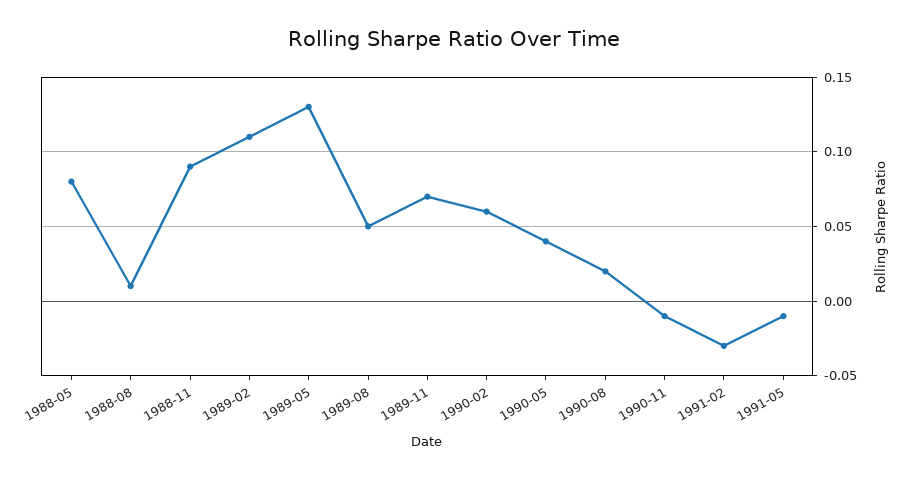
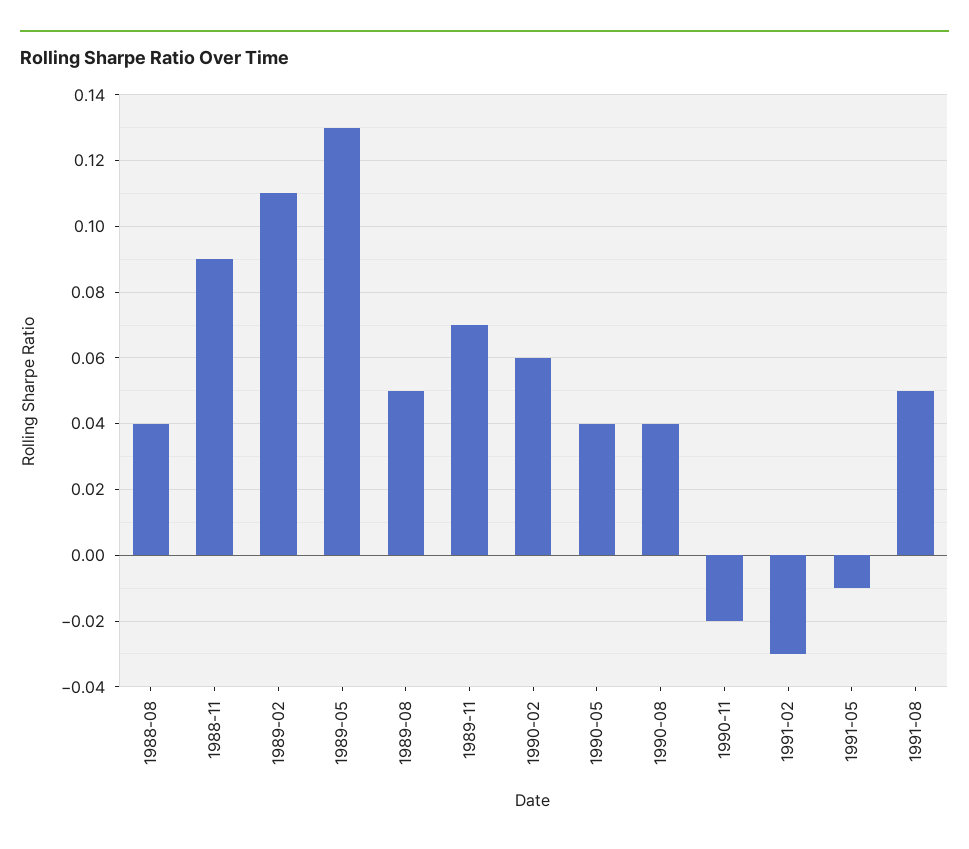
1988-05: 0.08 -> none
1988-08: 0.01 -> 0.04
1990-08: 0.02 -> 0.04
1990-11: -0.01 -> -0.02
1991-08: none -> 0.05

